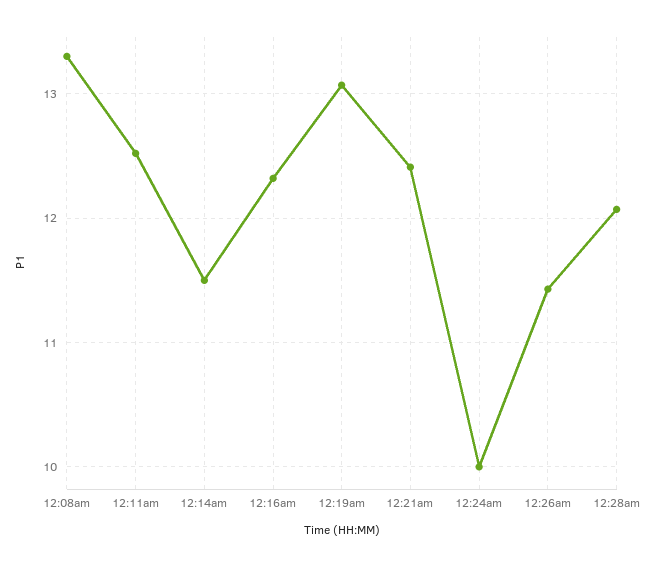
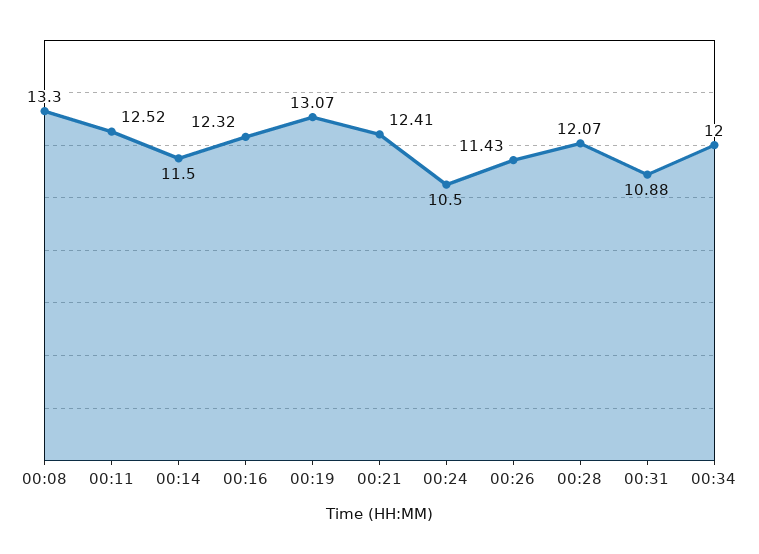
12:24am: 10 -> 10.5
00:31: none -> 10.88
00:34: none -> 12

